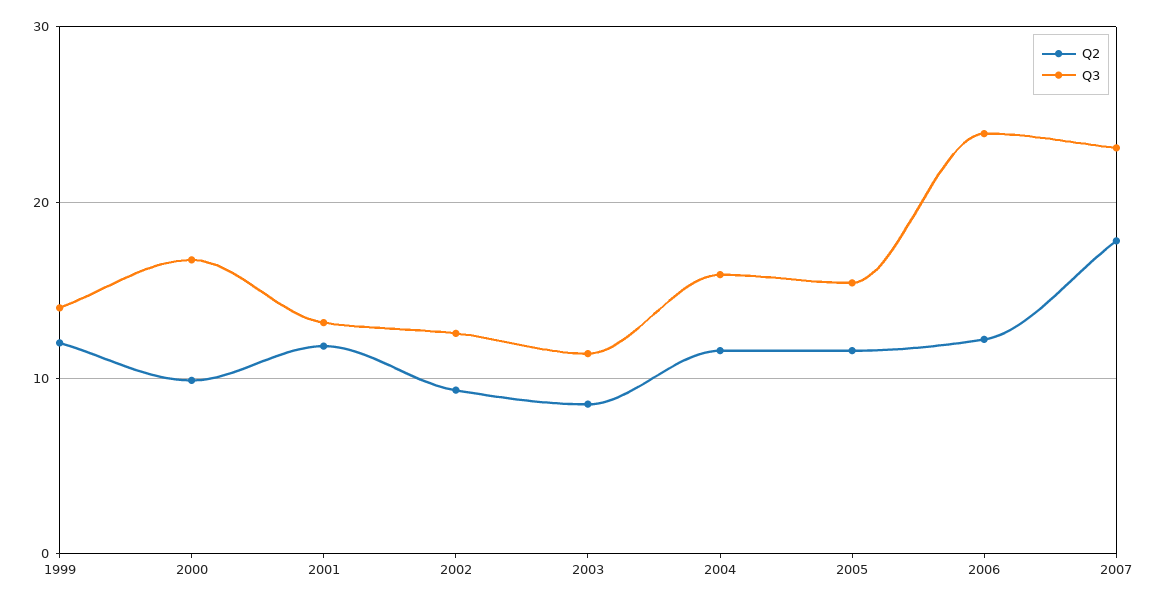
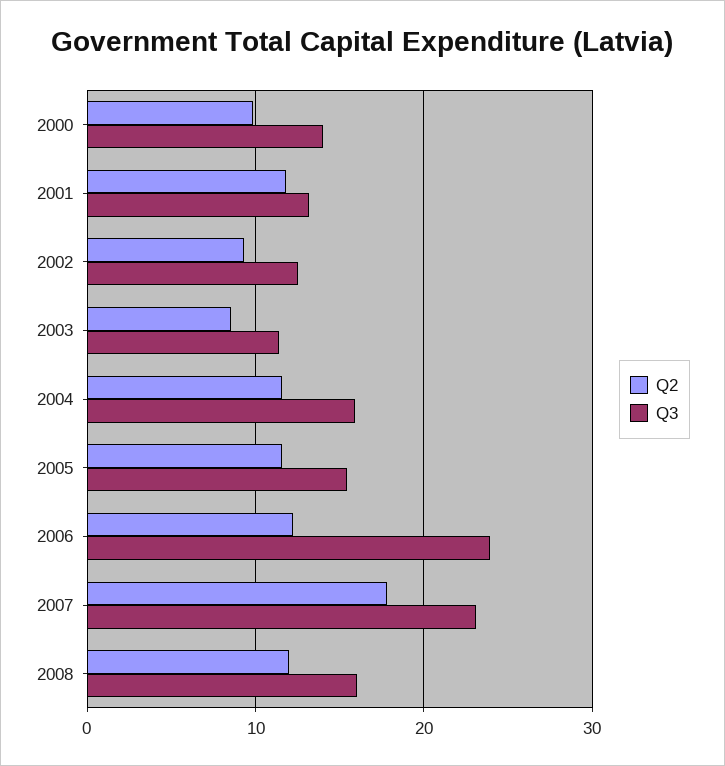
Q2, 1999: 12 -> none
Q3, 1999: 14 -> none
Q3, 2000: 17 -> 14
Q2, 2008: none -> 12
Q3, 2008: none -> 16

